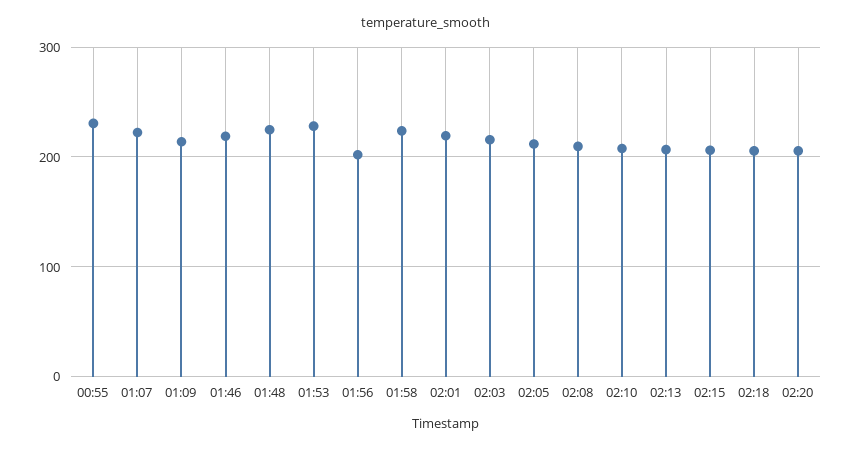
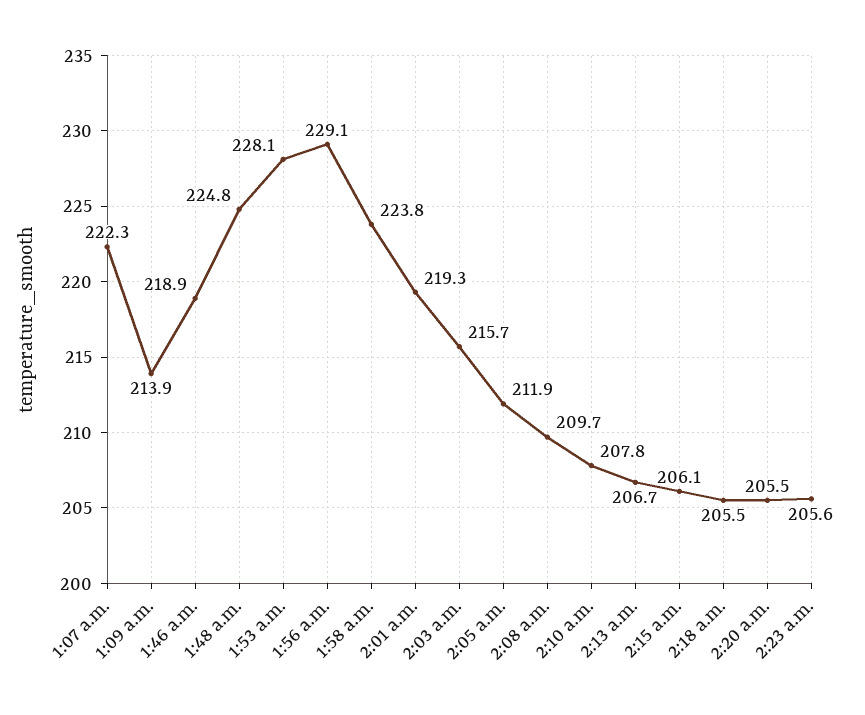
00:55: 230 -> none
01:56: 200 -> 229.1
2:23 a.m.: none -> 205.6

